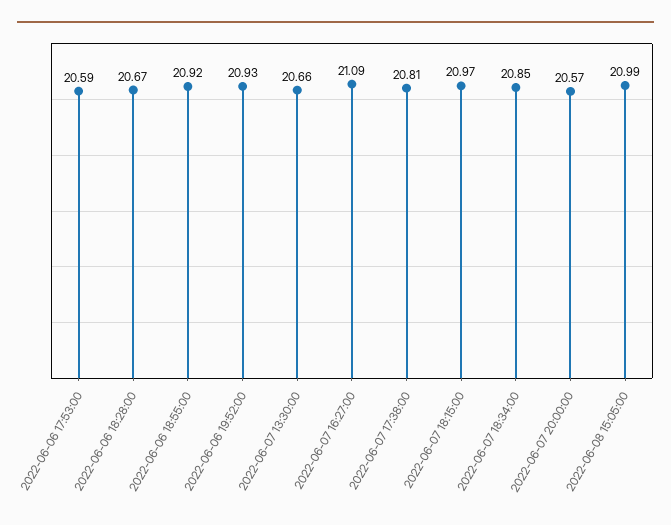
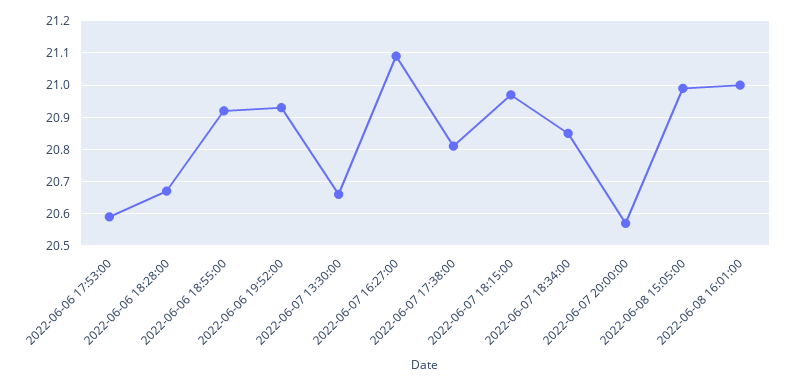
2022-06-08 16:01:00: none -> 21

